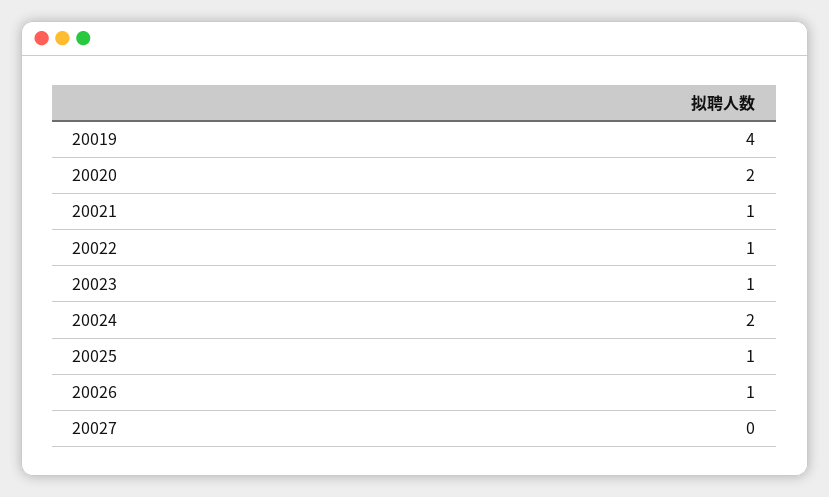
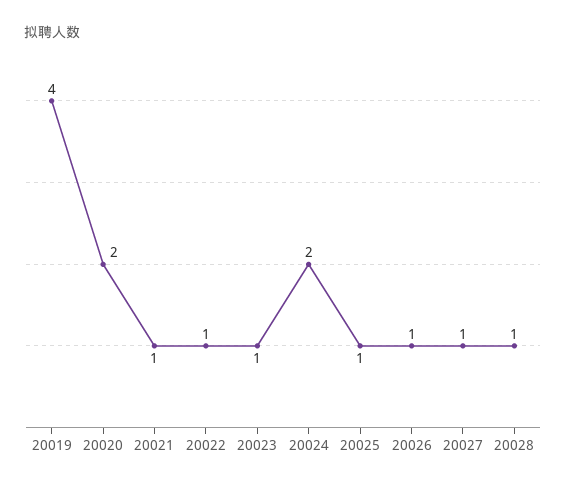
20027: 0 -> 1
20028: none -> 1

